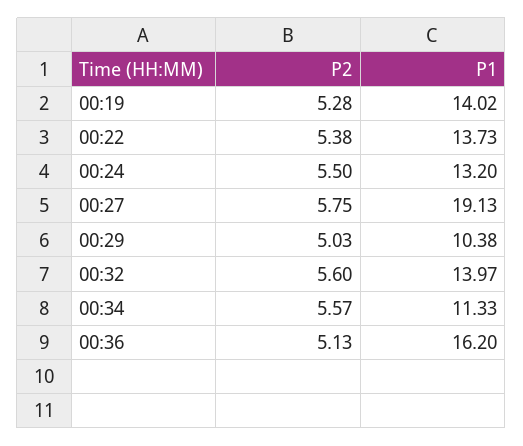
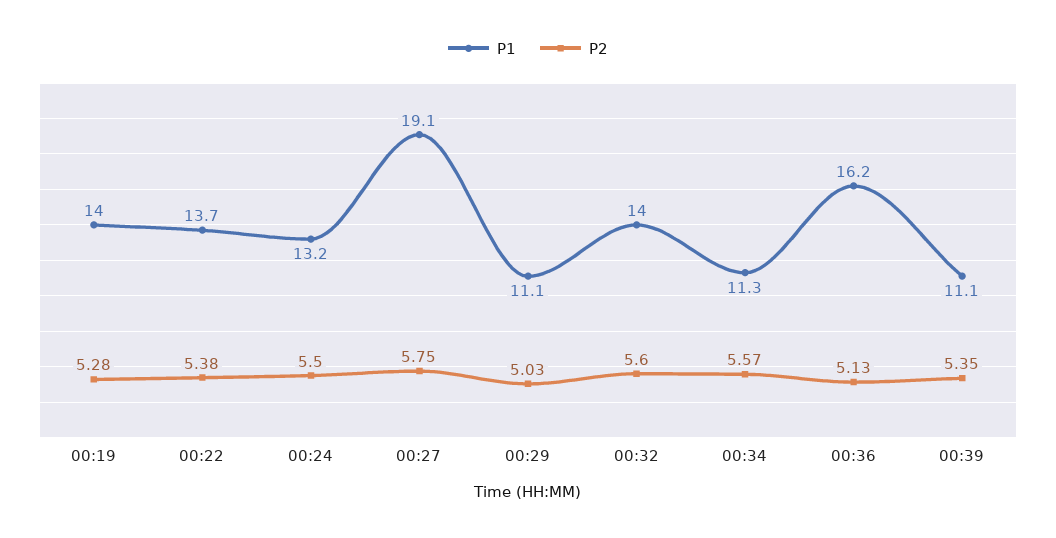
P1, 00:29: 10.38 -> 11.1
P1, 00:39: none -> 11.1
P2, 00:39: none -> 5.35

